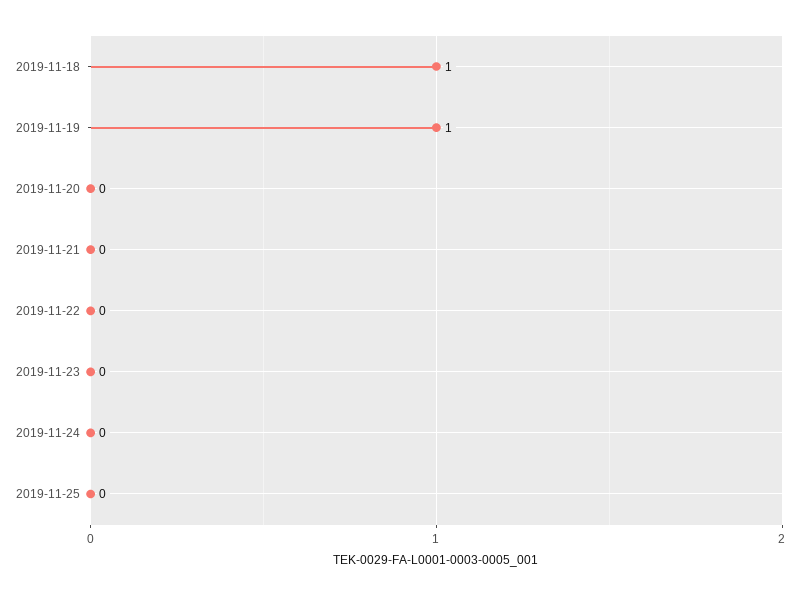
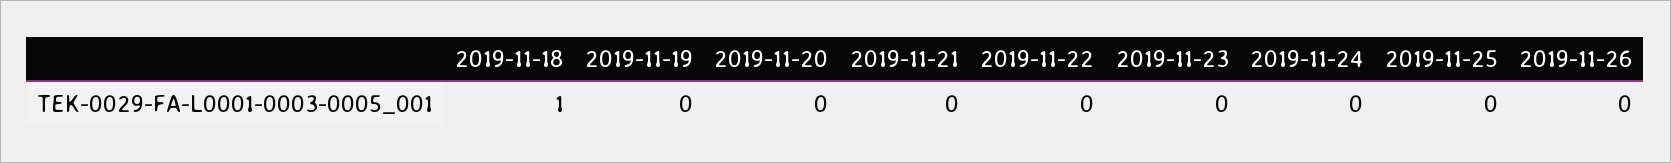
2019-11-19: 1 -> 0
2019-11-26: none -> 0

